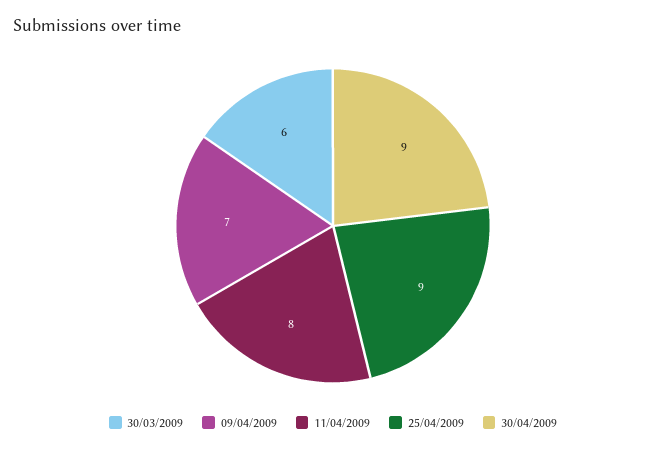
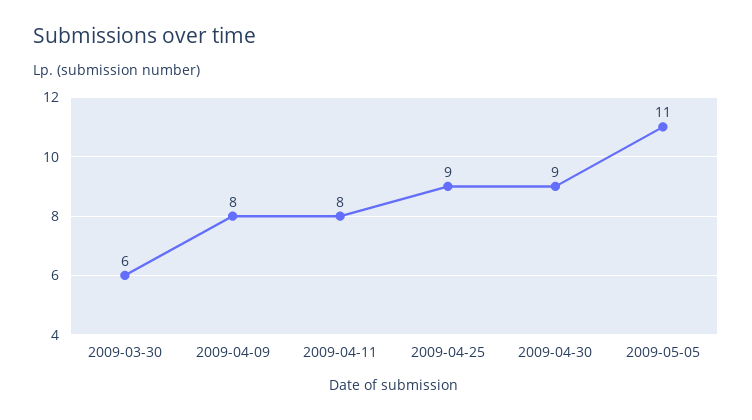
09/04/2009: 7 -> 8
2009-05-05: none -> 11

